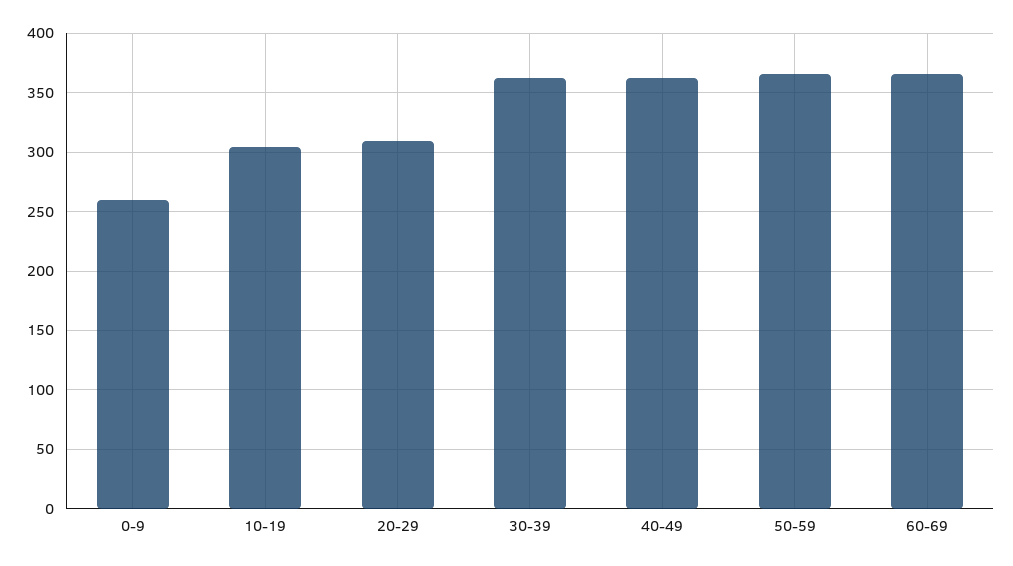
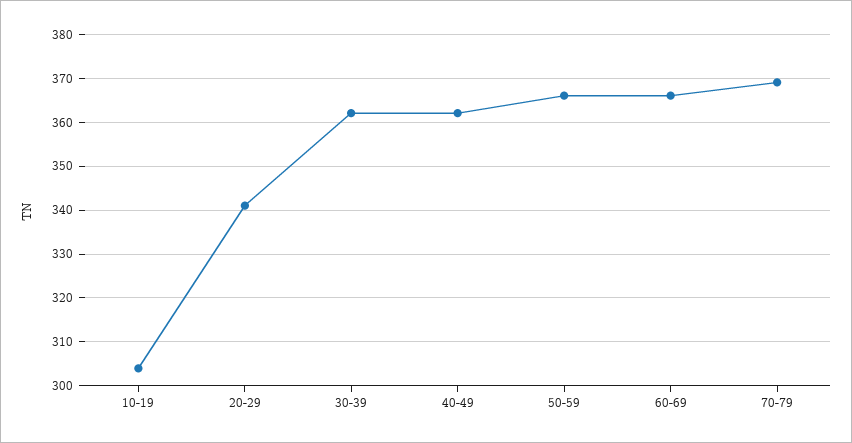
0-9: 260 -> none
20-29: 310 -> 340
70-79: none -> 370

